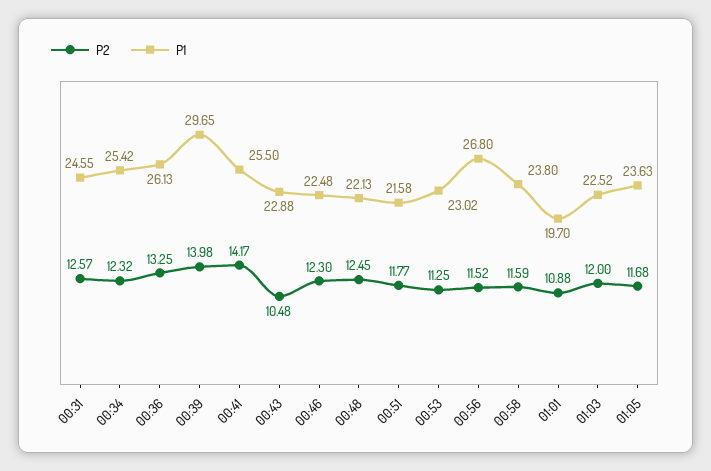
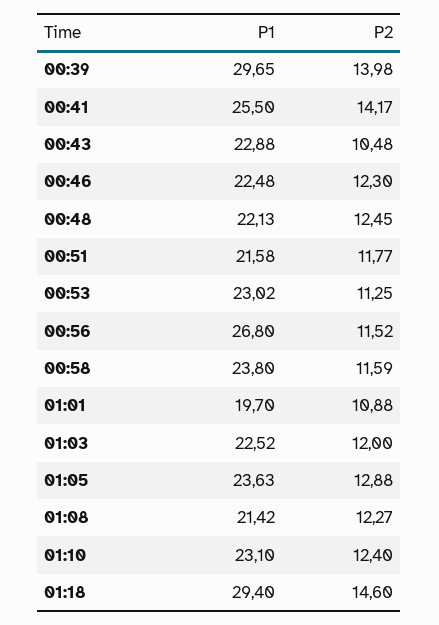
P2, 00:31: 12.57 -> none
P1, 00:31: 24.55 -> none
P2, 00:34: 12.32 -> none
P1, 00:34: 25.42 -> none
P2, 00:36: 13.25 -> none
P1, 00:36: 26.13 -> none
P2, 01:05: 11.68 -> 12.88
P1, 01:08: none -> 21.42
P2, 01:08: none -> 12.27
P1, 01:10: none -> 23.1
P2, 01:10: none -> 12.4
P1, 01:18: none -> 29.4
P2, 01:18: none -> 14.6

